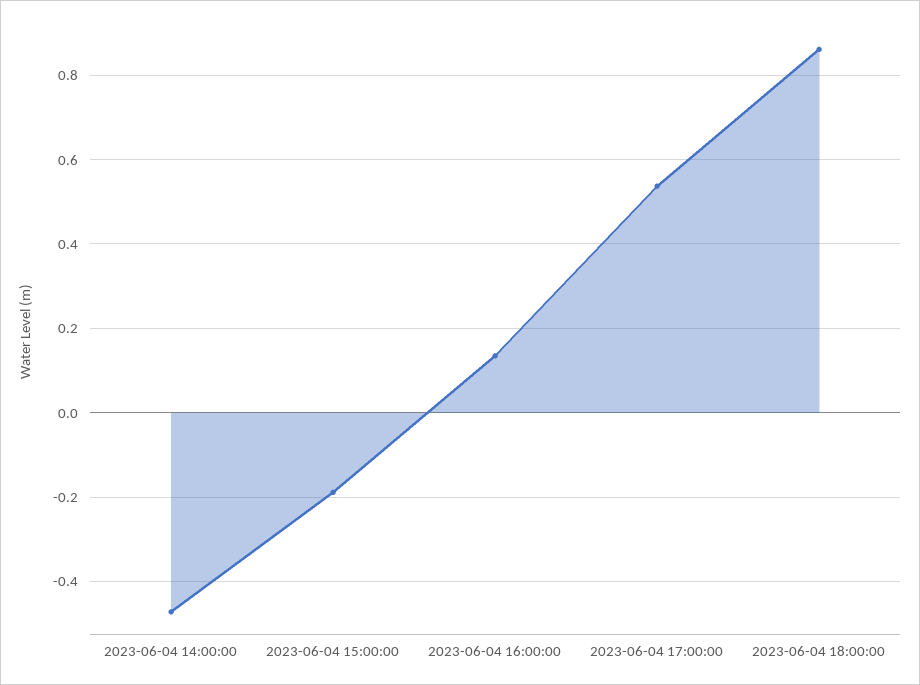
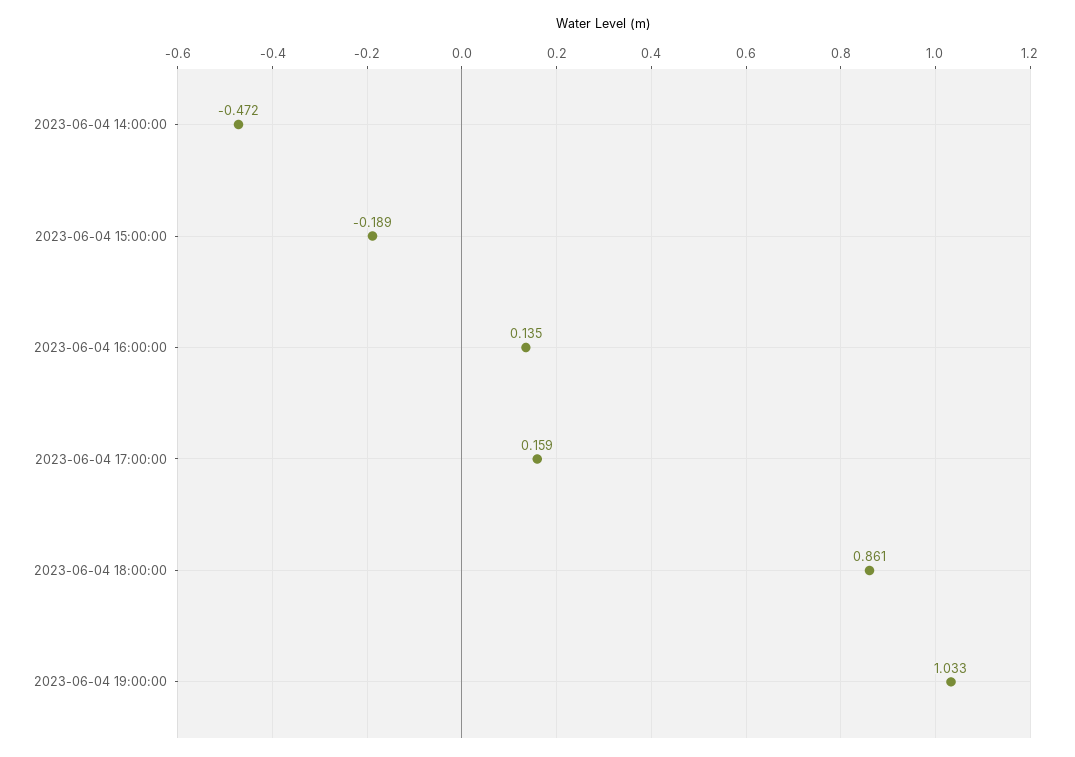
2023-06-04 17:00:00: 0.54 -> 0.159
2023-06-04 19:00:00: none -> 1.033

